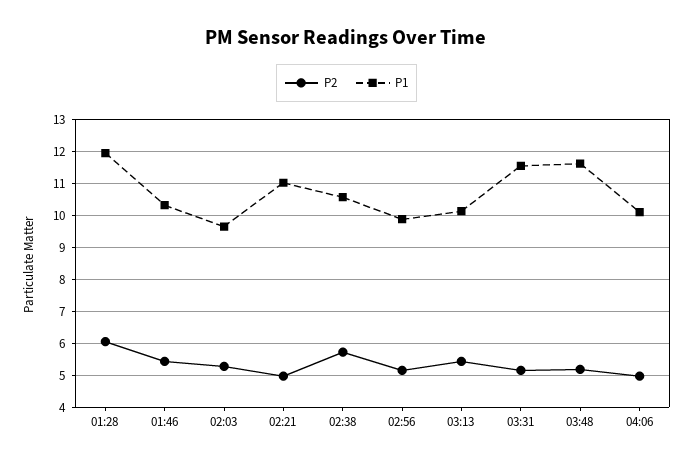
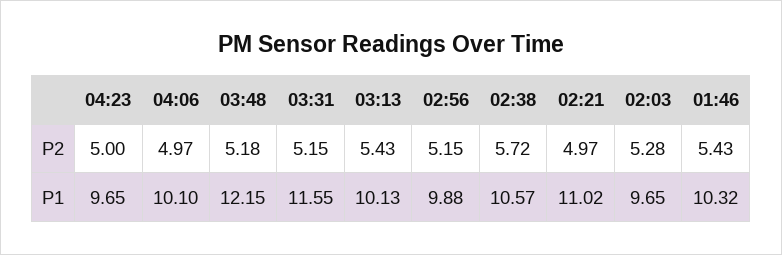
P2, 01:28: 6 -> none
P1, 01:28: 12 -> none
P1, 03:48: 11.6 -> 12.15
P2, 04:23: none -> 5
P1, 04:23: none -> 9.65

